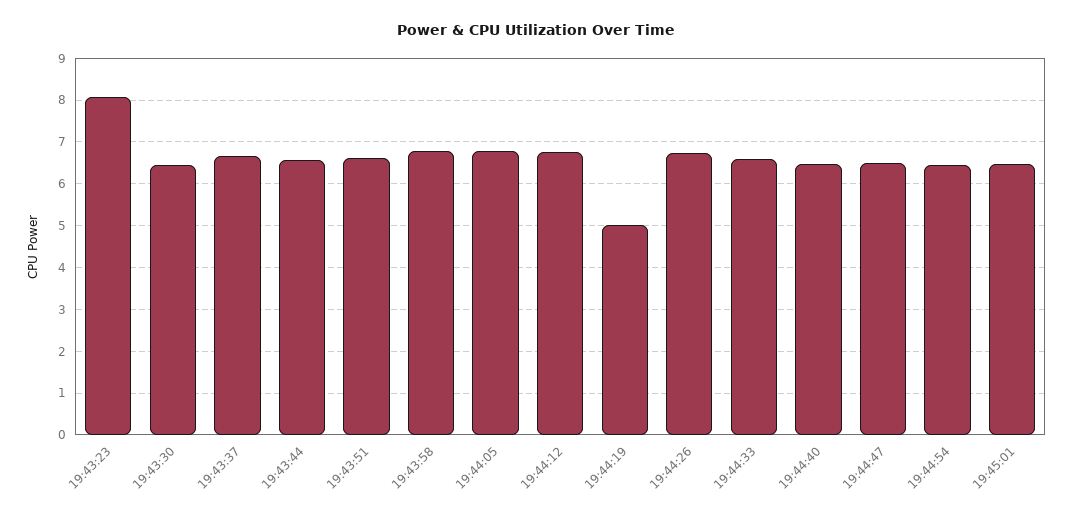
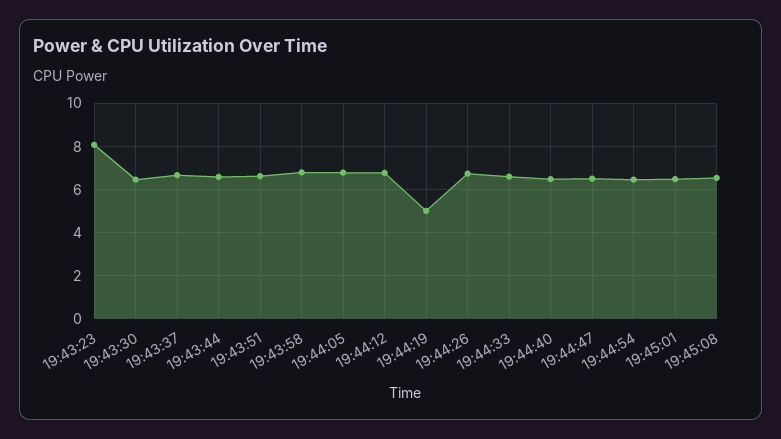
19:45:08: none -> 6.5

